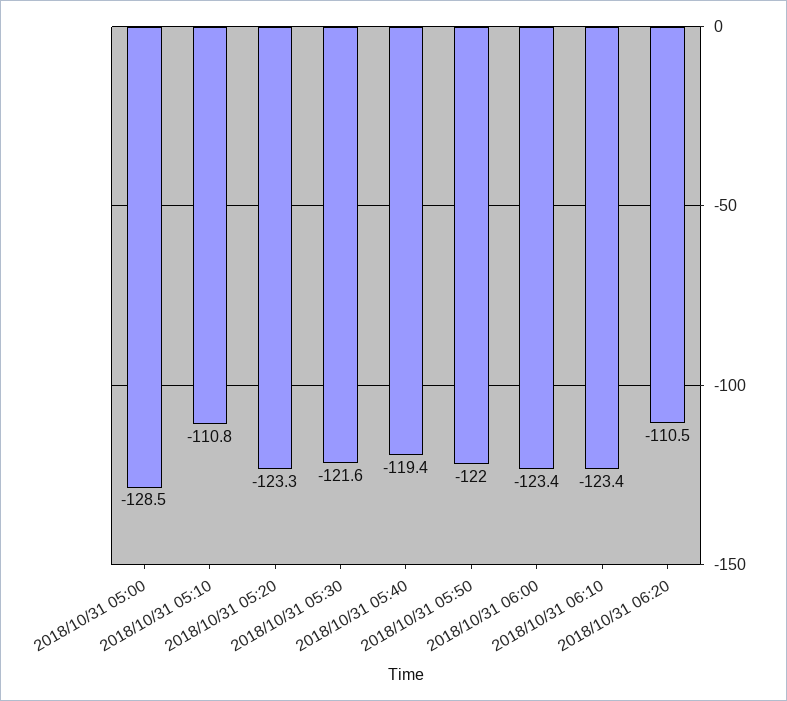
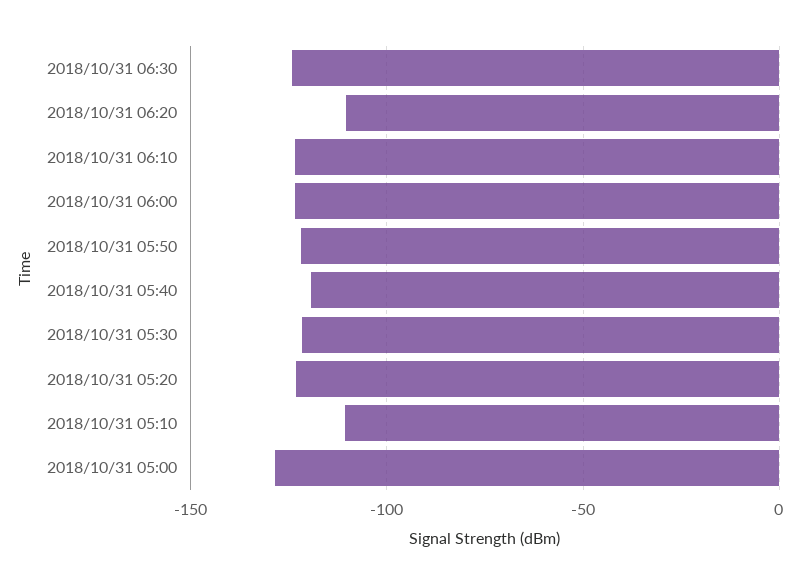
2018/10/31 06:30: none -> -125

